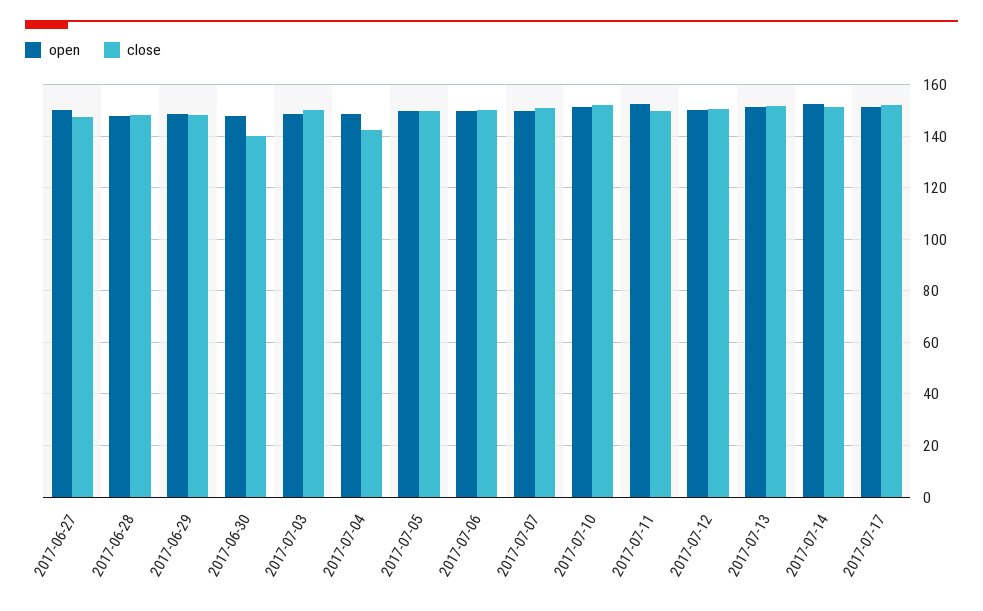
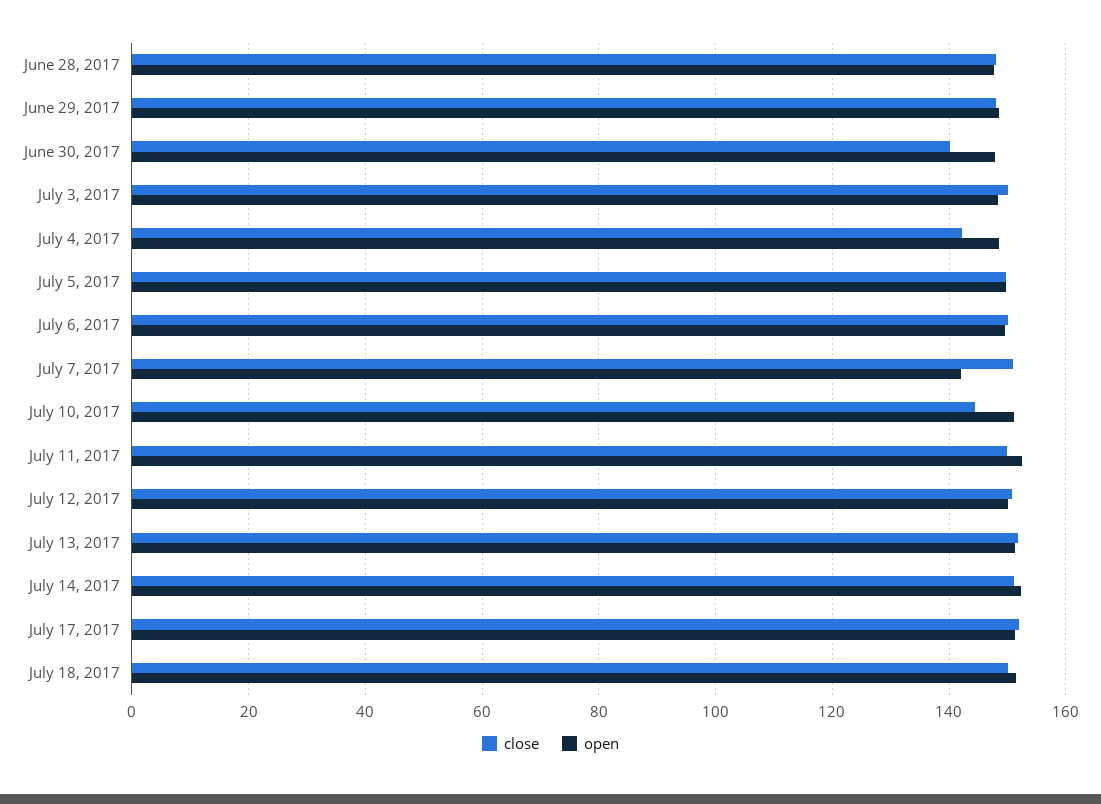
open, 2017-06-27: 150 -> none
close, 2017-06-27: 147.5 -> none
open, 2017-07-07: 150 -> 142
close, 2017-07-10: 152.5 -> 144
close, July 18, 2017: none -> 150
open, July 18, 2017: none -> 152

